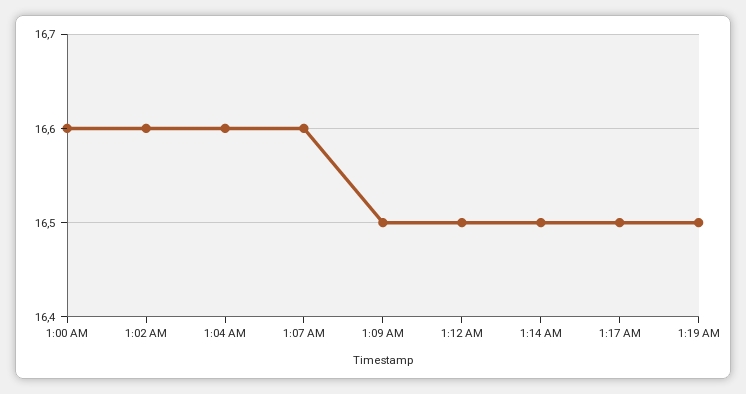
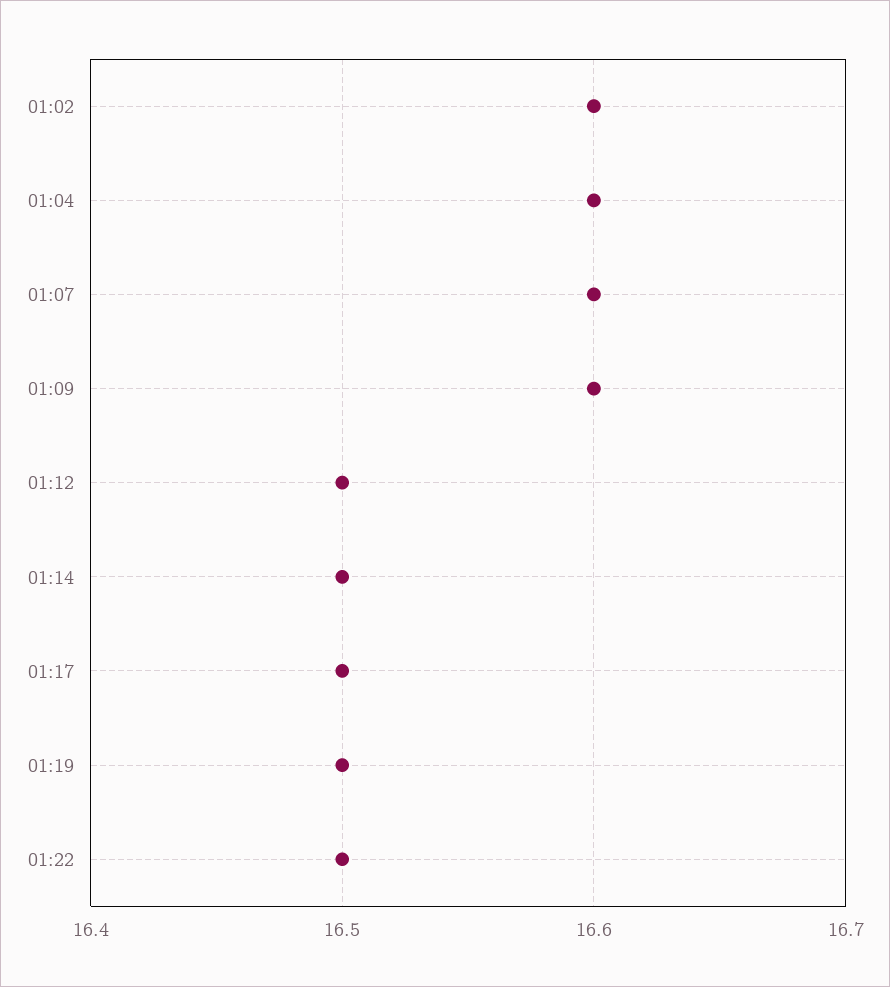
1:00 AM: 16.6 -> none
1:09 AM: 16.5 -> 16.6
01:22: none -> 16.5

